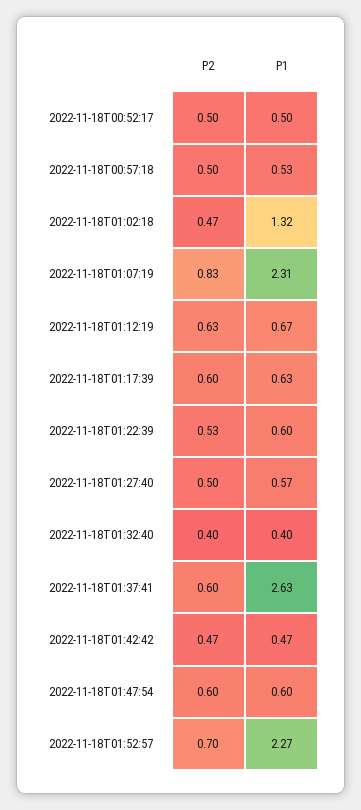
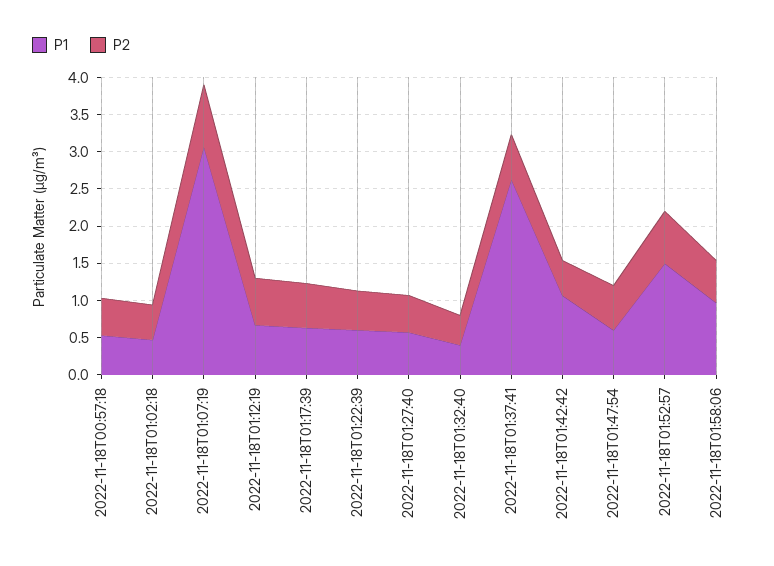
P2, 2022-11-18T00:52:17: 0.5 -> none
P1, 2022-11-18T00:52:17: 0.5 -> none
P1, 2022-11-18T01:02:18: 1.32 -> 0.5
P1, 2022-11-18T01:07:19: 2.31 -> 3
P1, 2022-11-18T01:42:42: 0.47 -> 1
P1, 2022-11-18T01:52:57: 2.27 -> 1.5
P1, 2022-11-18T01:58:06: none -> 1
P2, 2022-11-18T01:58:06: none -> 0.5

